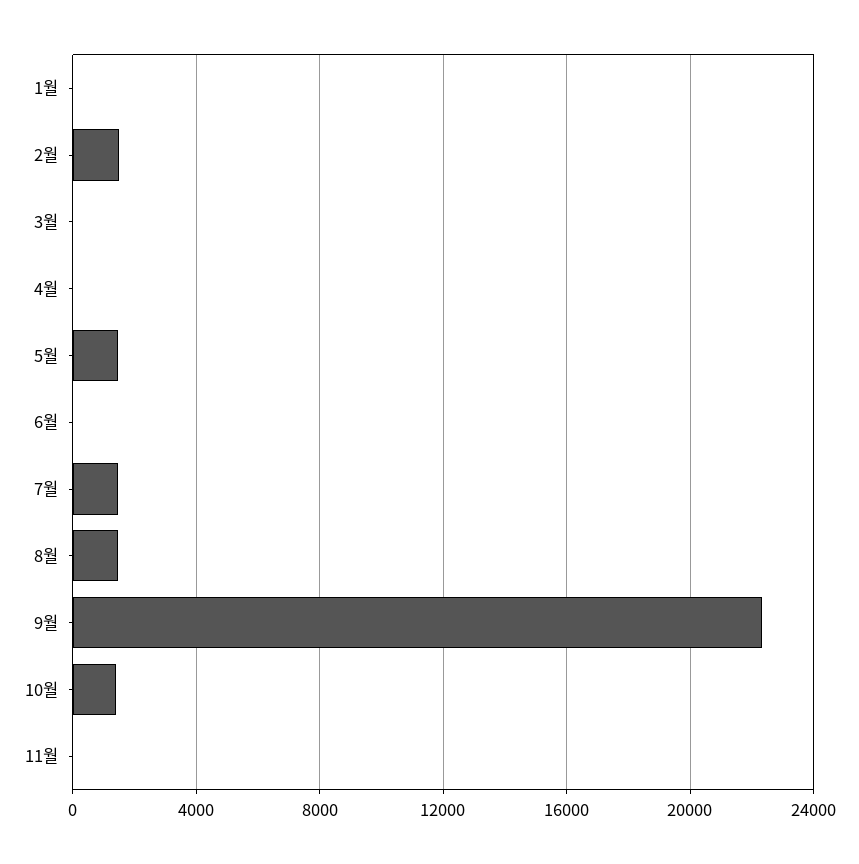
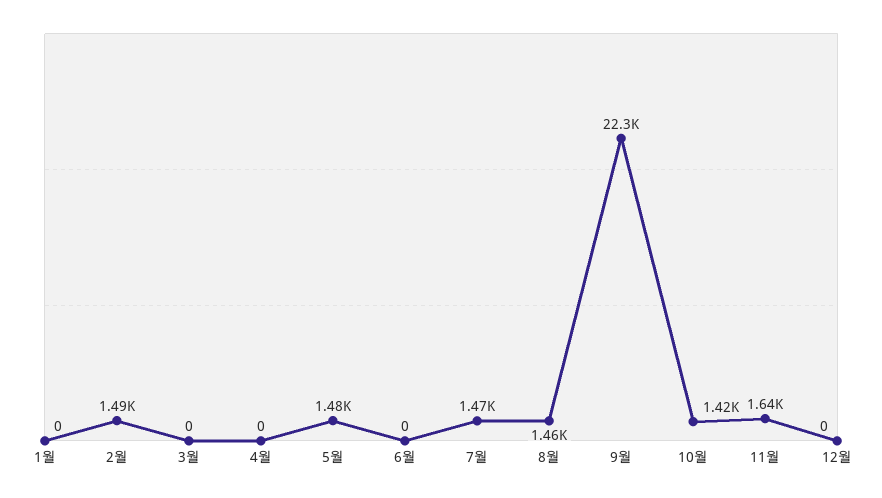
11월: 0 -> 1640
12월: none -> 0

